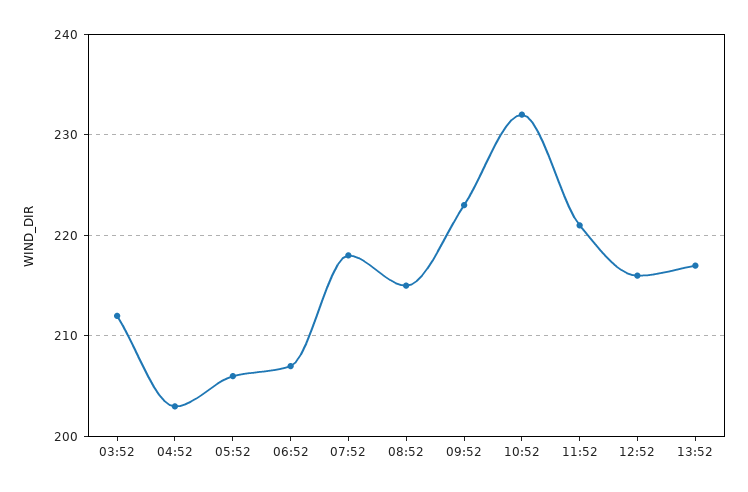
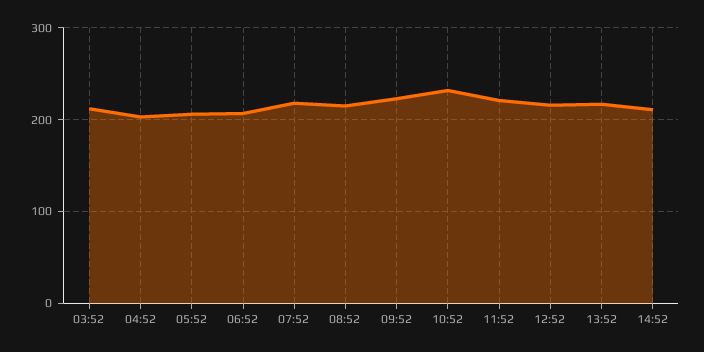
14:52: none -> 210

